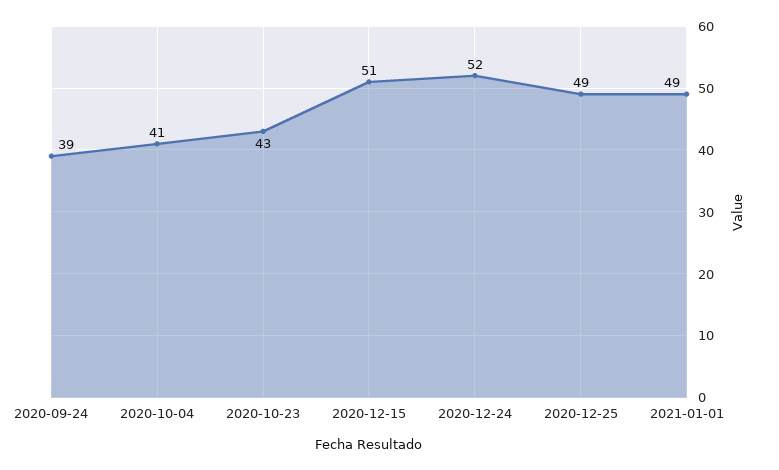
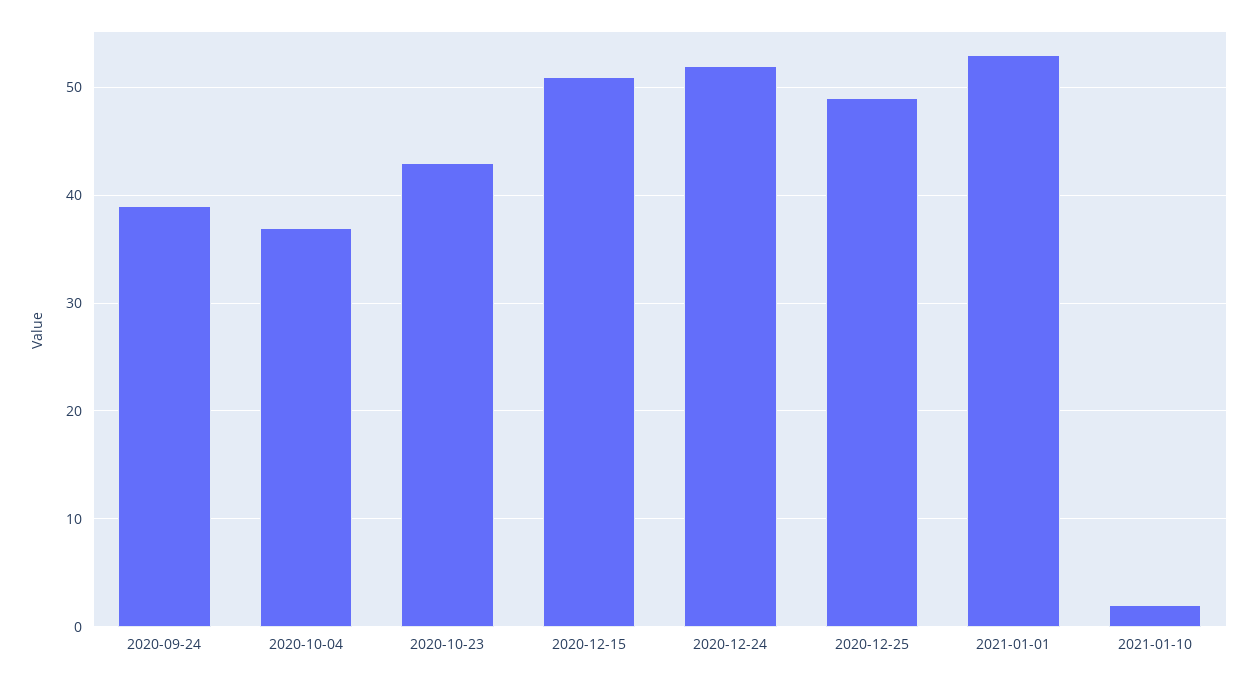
2020-10-04: 41 -> 37
2021-01-01: 49 -> 53
2021-01-10: none -> 2

